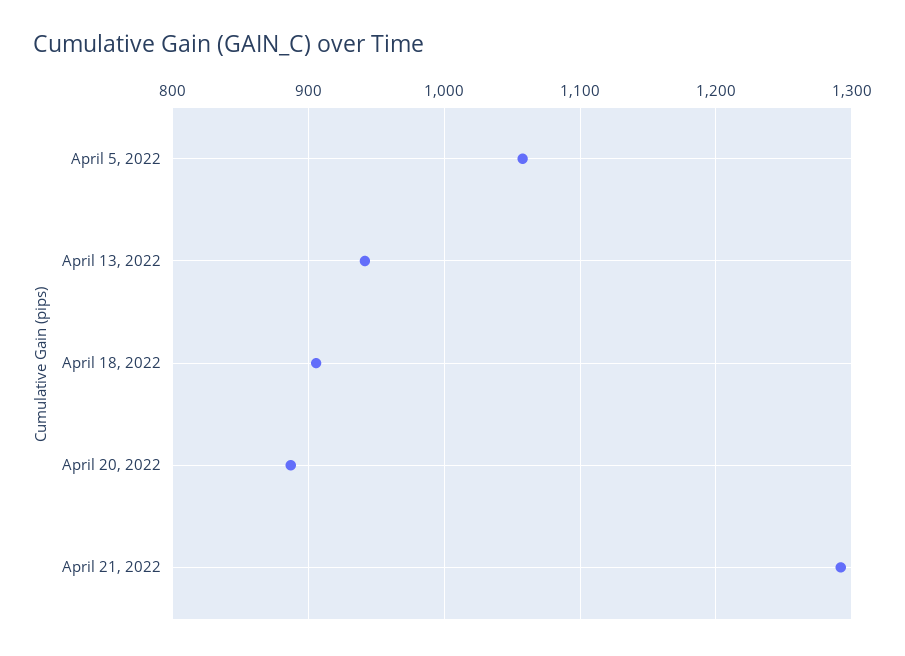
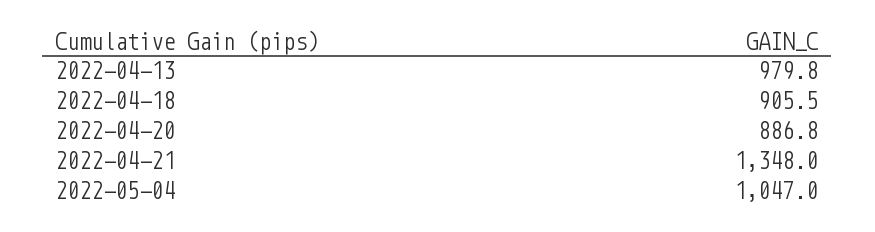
April 5, 2022: 1060 -> none
April 13, 2022: 940 -> 979.8
April 21, 2022: 1290 -> 1348
2022-05-04: none -> 1047

